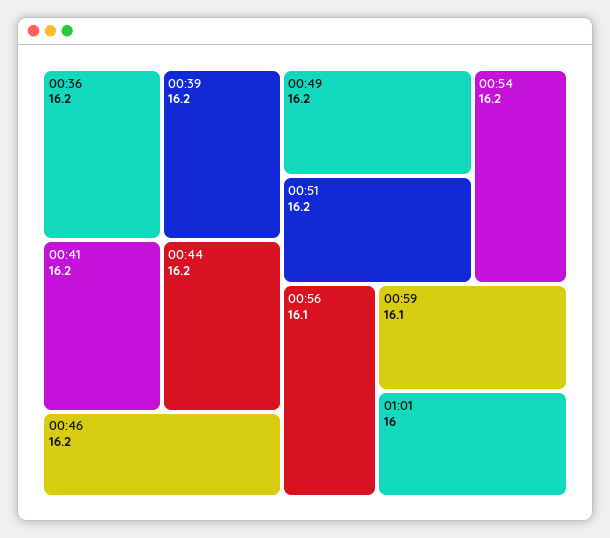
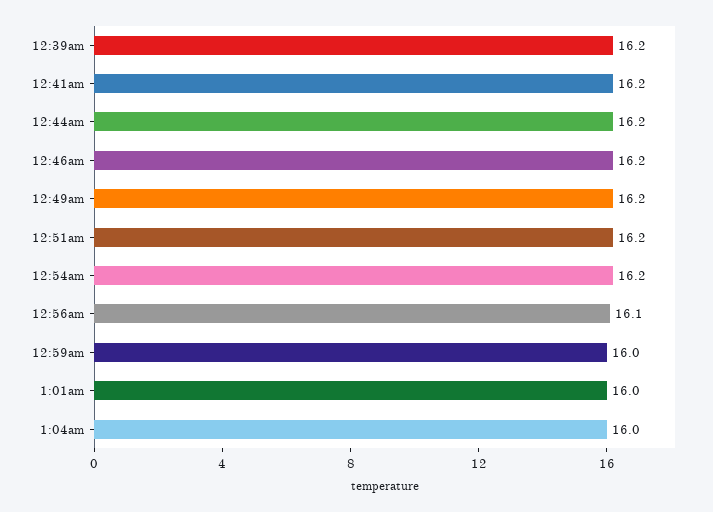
00:36: 16.2 -> none
00:59: 16.1 -> 16
1:04am: none -> 16

